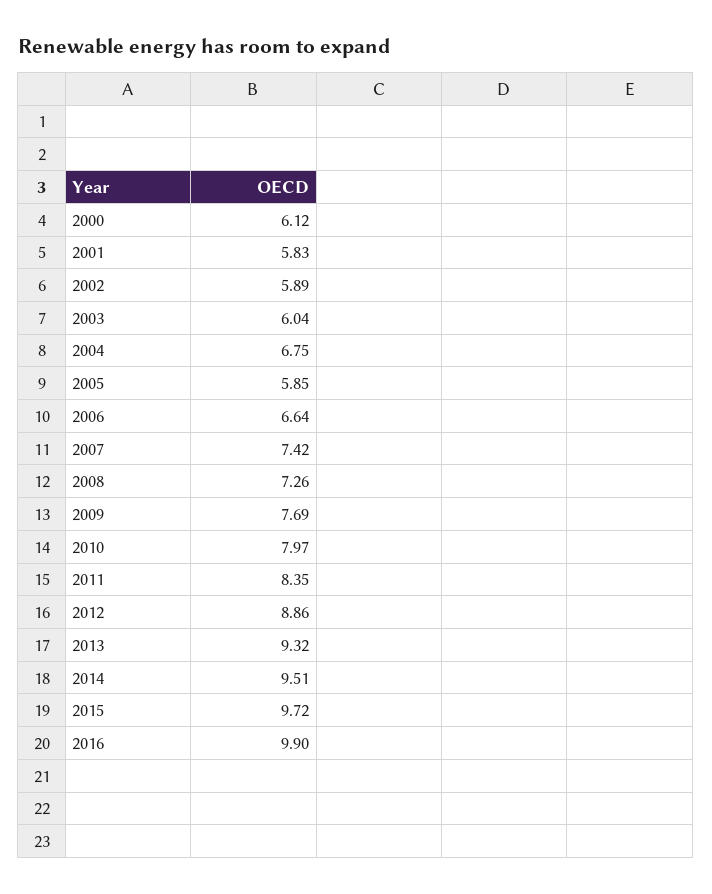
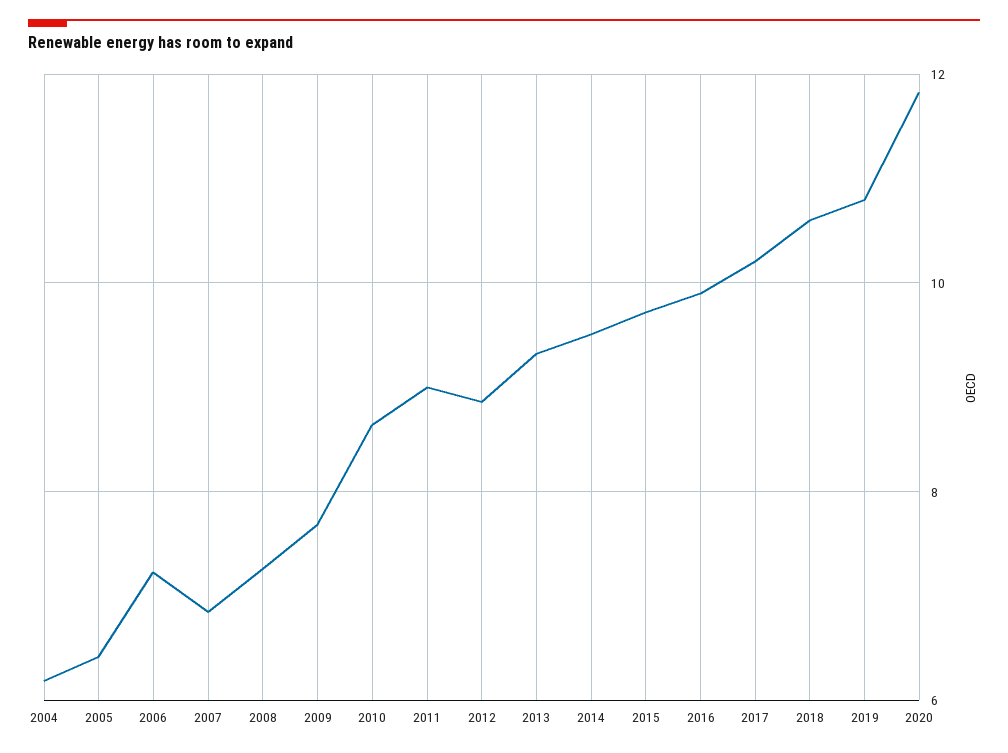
2000: 6.12 -> none
2001: 5.83 -> none
2002: 5.89 -> none
2003: 6.04 -> none
2004: 6.75 -> 6.2
2005: 5.85 -> 6.4
2006: 6.64 -> 7.2
2007: 7.42 -> 6.8
2010: 7.97 -> 8.6
2011: 8.35 -> 9
2017: none -> 10.2
2018: none -> 10.6
2019: none -> 10.8
2020: none -> 11.8

